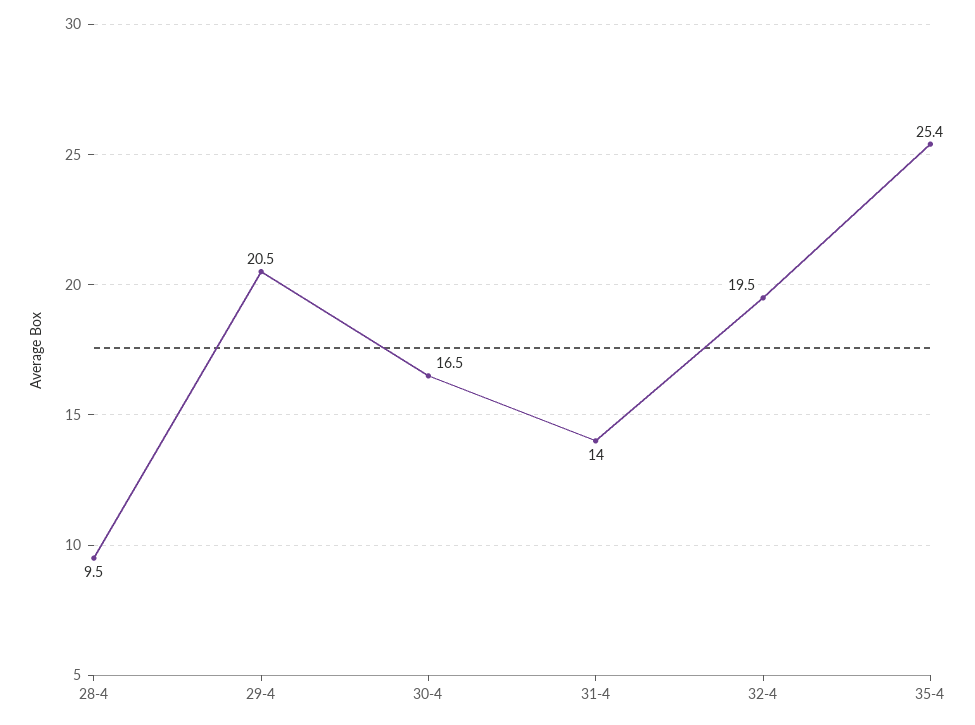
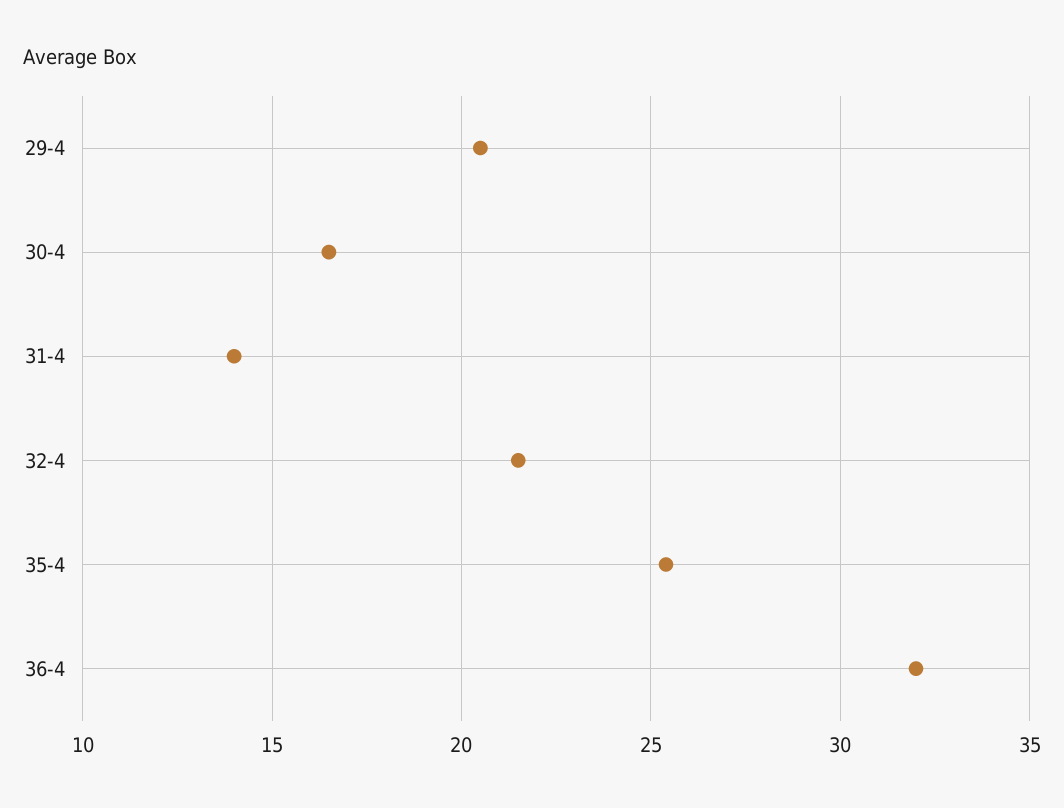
28-4: 9.5 -> none
32-4: 19.5 -> 21.5
36-4: none -> 32

